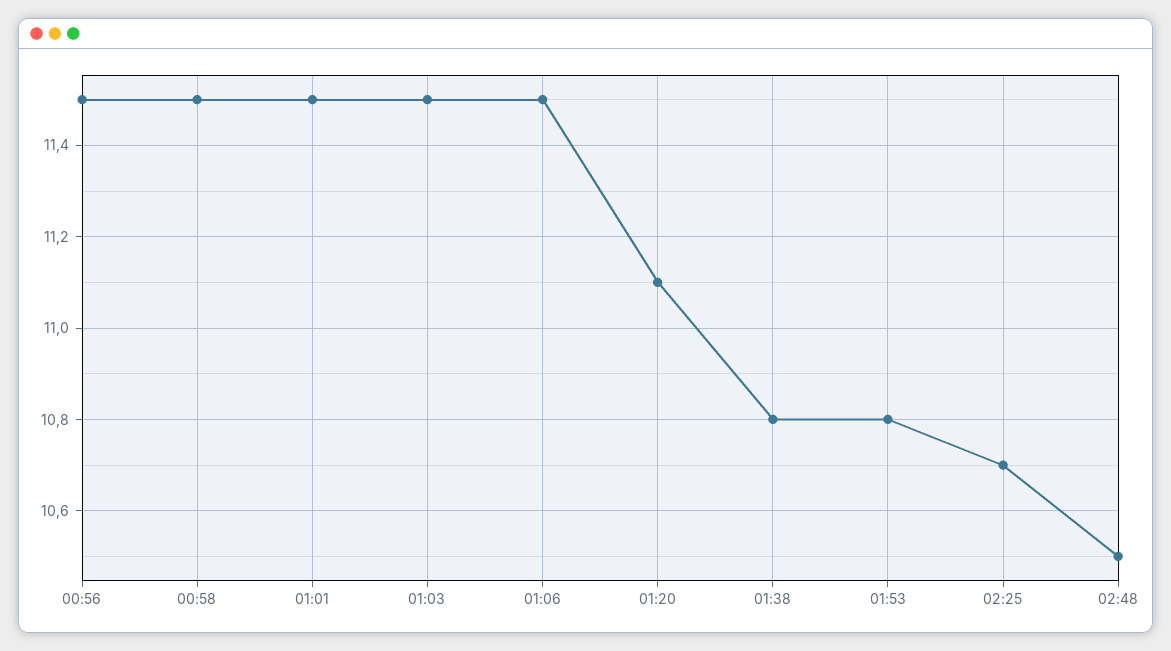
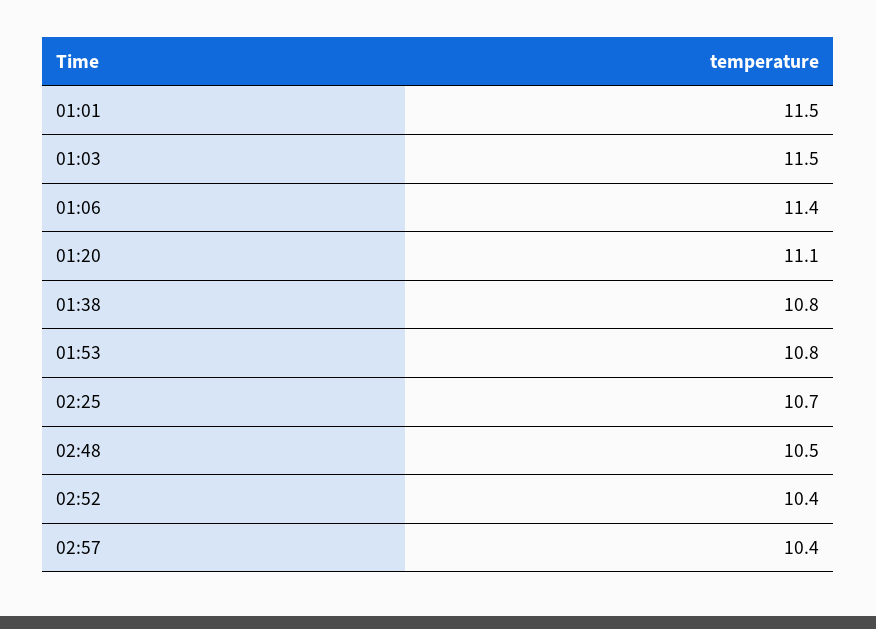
00:56: 11.5 -> none
00:58: 11.5 -> none
01:06: 11.5 -> 11.4
02:52: none -> 10.4
02:57: none -> 10.4

